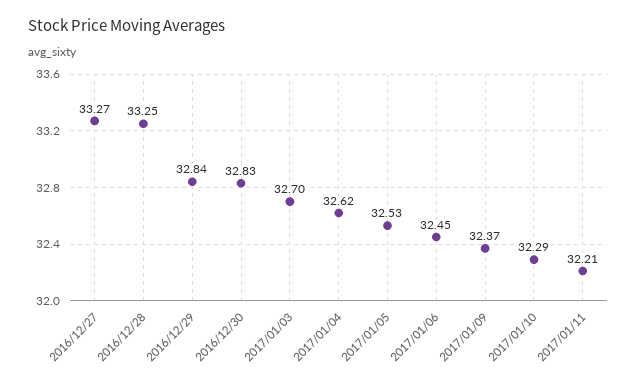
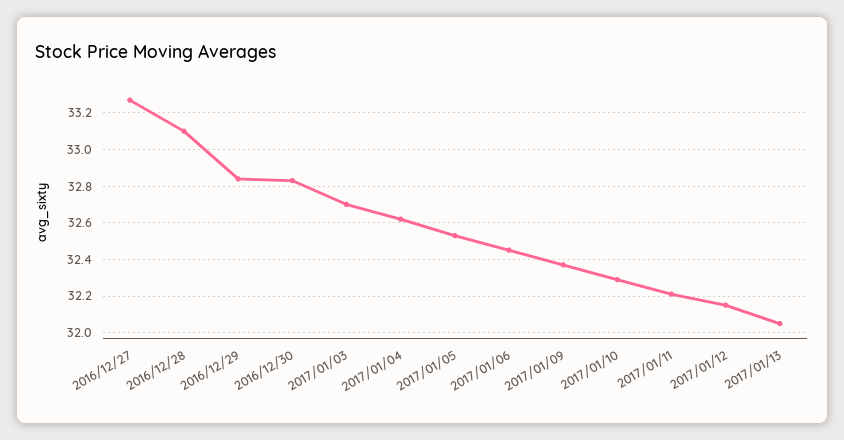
2016/12/28: 33.25 -> 33.1
2017/01/12: none -> 32.15
2017/01/13: none -> 32.05

